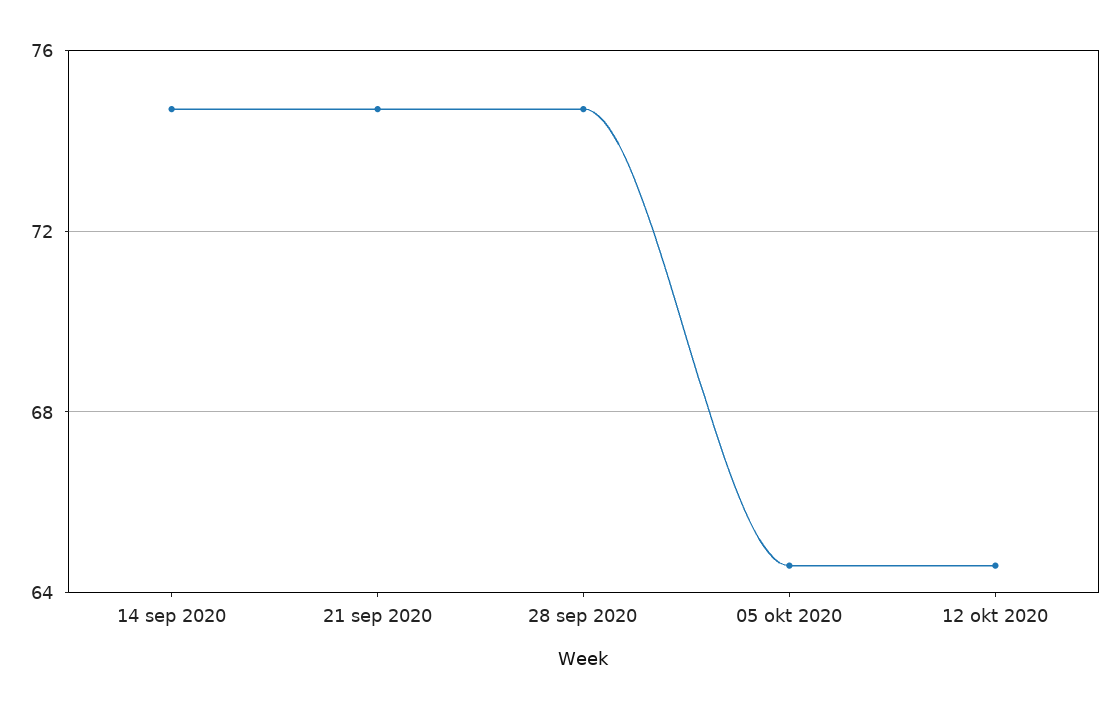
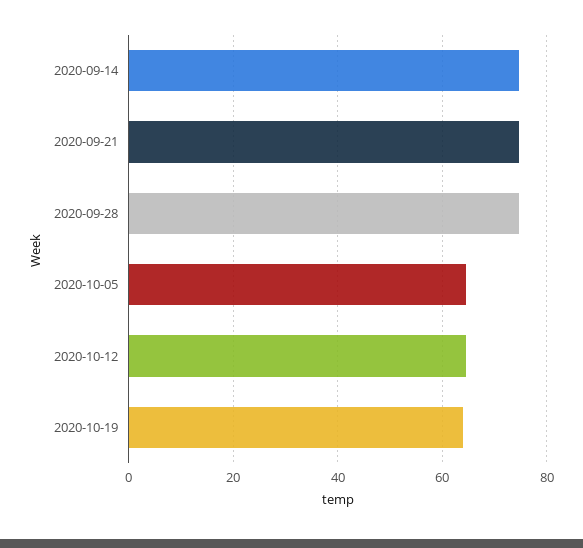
2020-10-19: none -> 64

